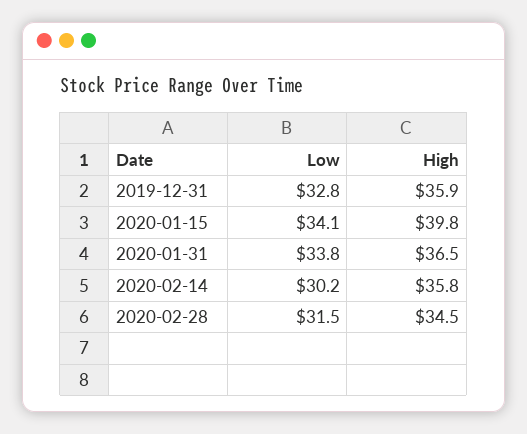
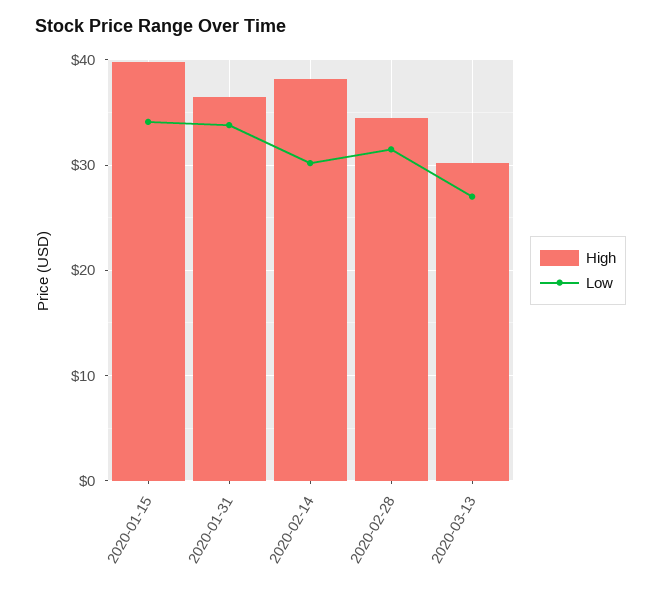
Low, 2019-12-31: 32.8 -> none
High, 2019-12-31: 35.9 -> none
High, 2020-02-14: 35.8 -> 38
High, 2020-03-13: none -> 30
Low, 2020-03-13: none -> 27

